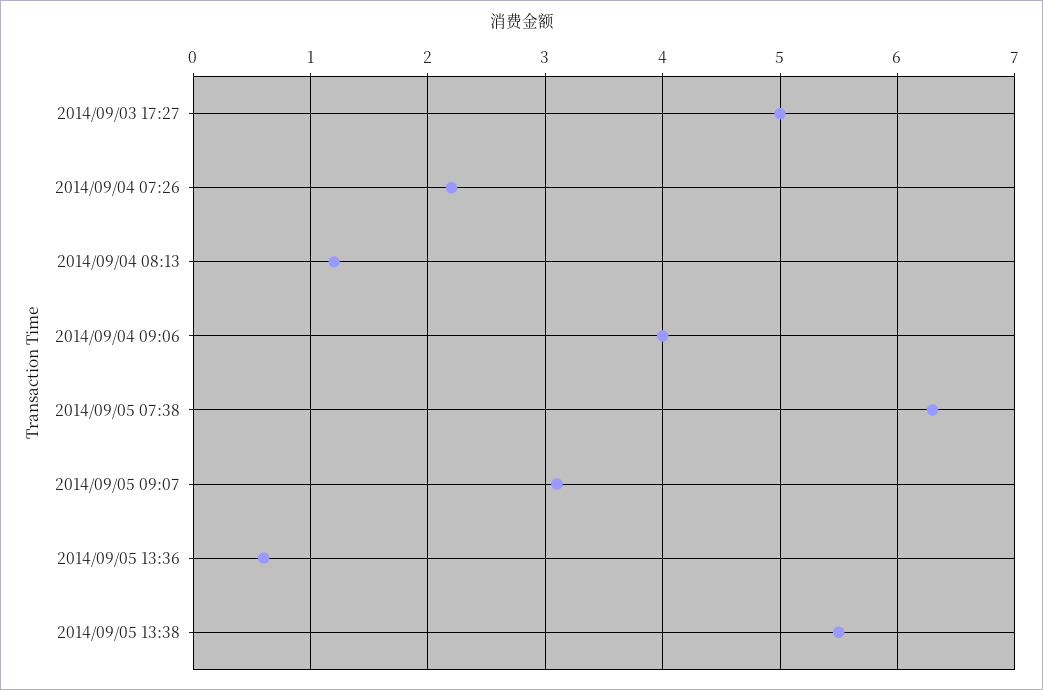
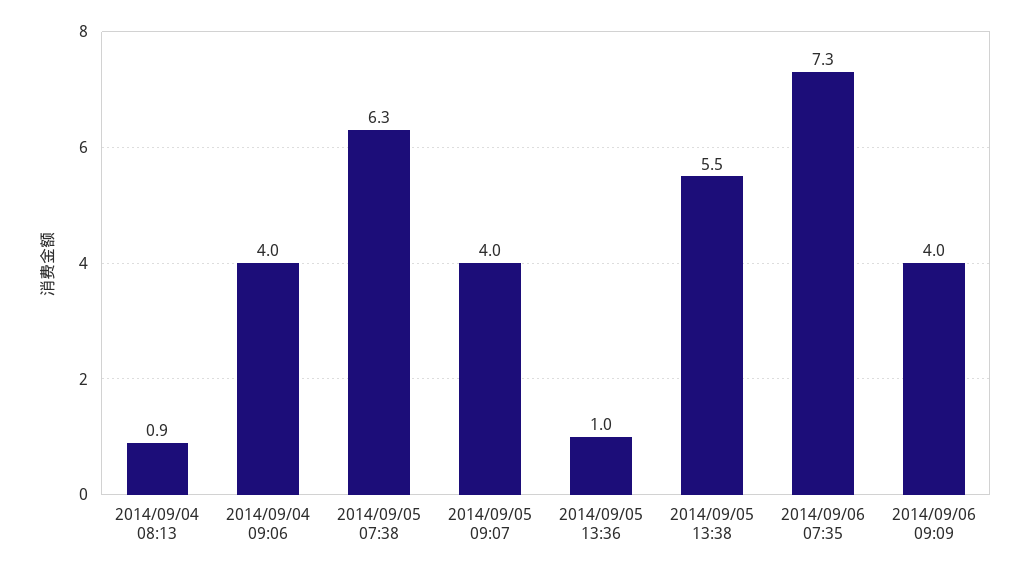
2014/09/03 17:27: 5 -> none
2014/09/04 07:26: 2.2 -> none
2014/09/04 08:13: 1.2 -> 0.9
2014/09/05 09:07: 3.1 -> 4
2014/09/05 13:36: 0.6 -> 1
2014/09/06 07:35: none -> 7.3
2014/09/06 09:09: none -> 4

